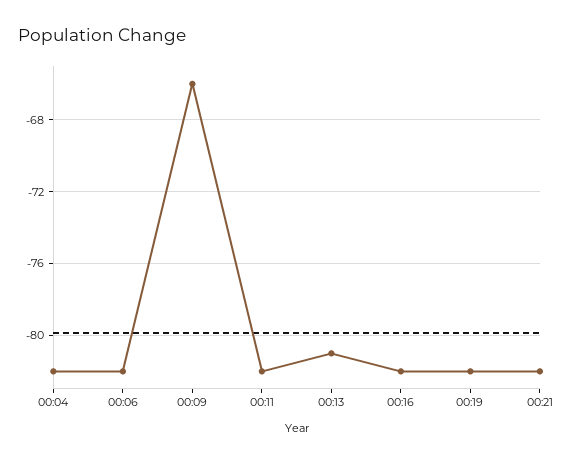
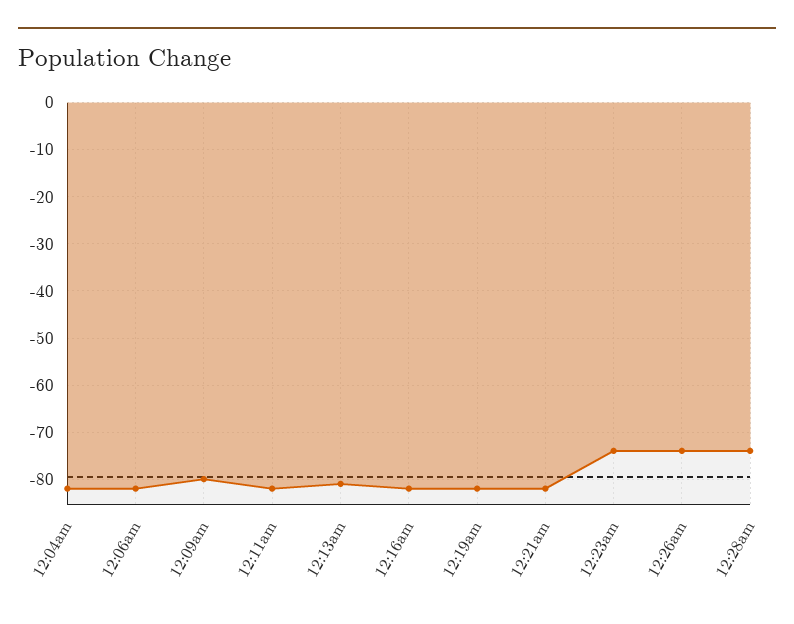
00:09: -66 -> -80
12:23am: none -> -75
12:26am: none -> -75
12:28am: none -> -75

